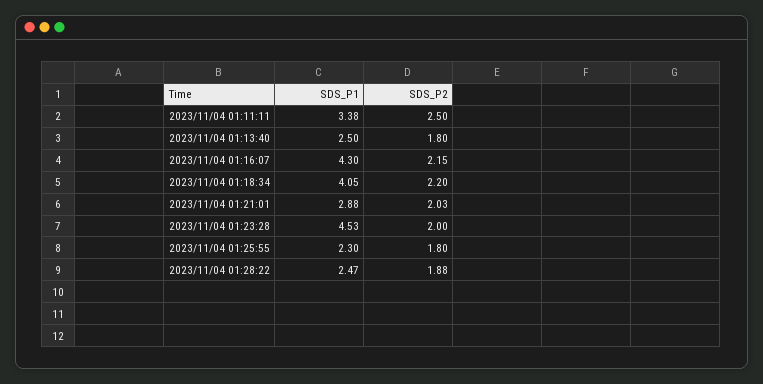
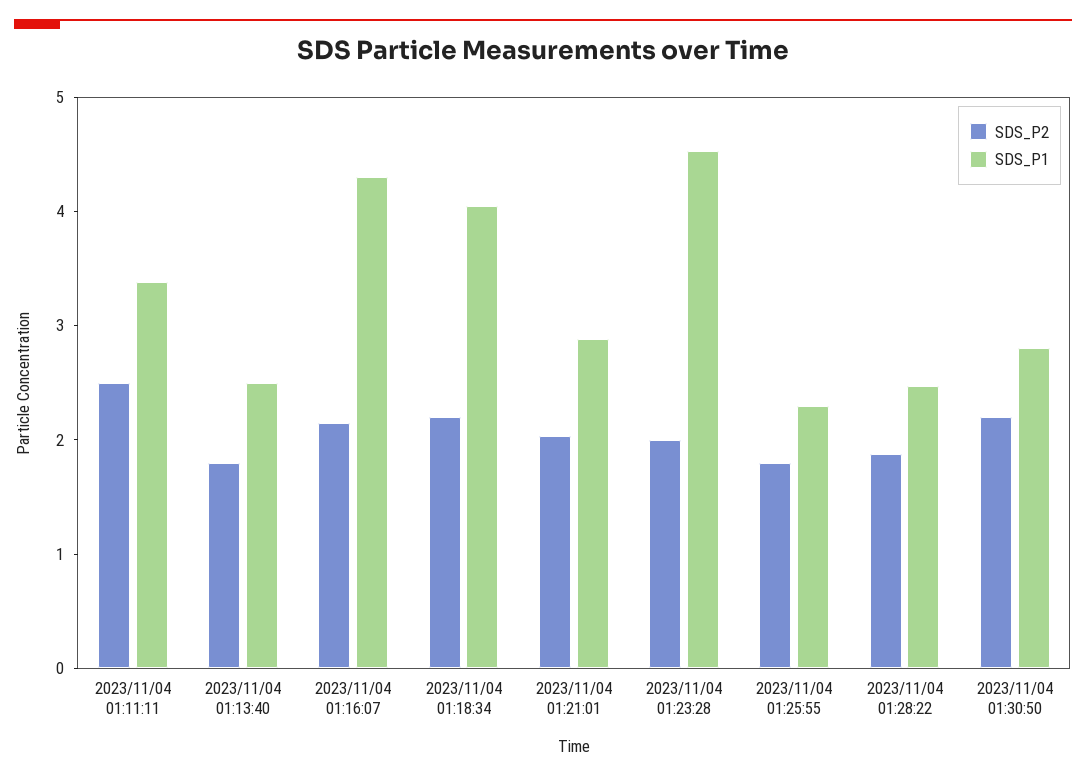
SDS_P2, 2023/11/04 01:30:50: none -> 2.2
SDS_P1, 2023/11/04 01:30:50: none -> 2.8

